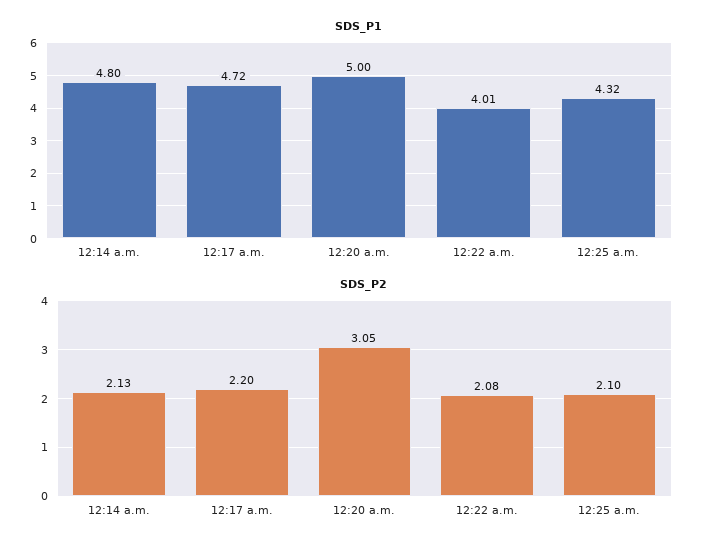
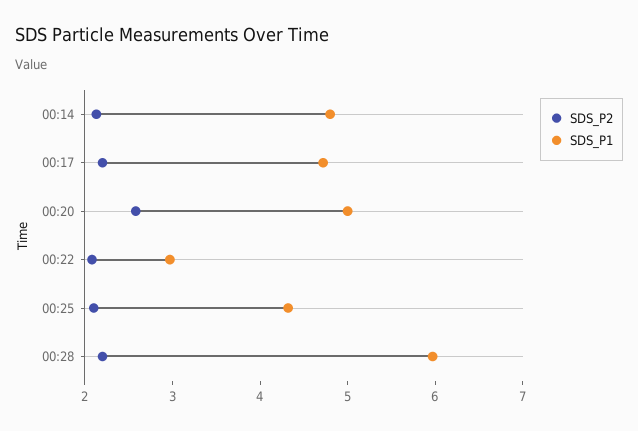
SDS_P1, 12:22 a.m.: 4.01 -> 3
SDS_P2, 12:20 a.m.: 3.05 -> 2.6
SDS_P2, 00:28: none -> 2.2
SDS_P1, 00:28: none -> 6

